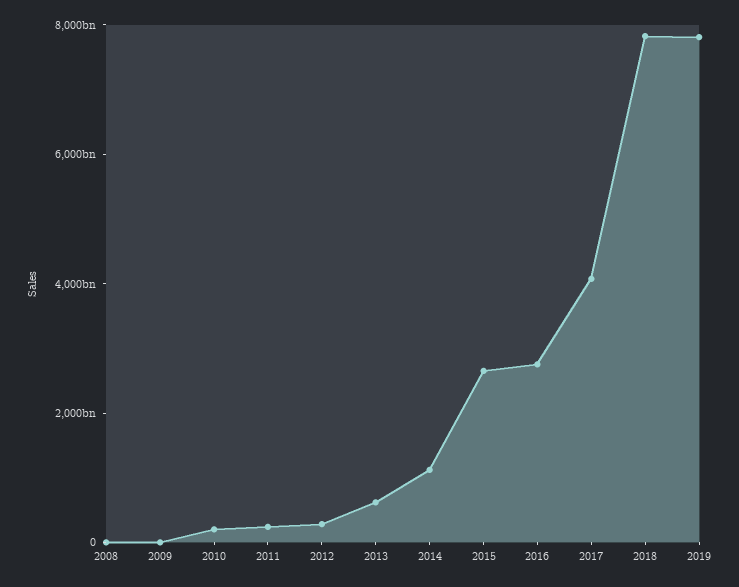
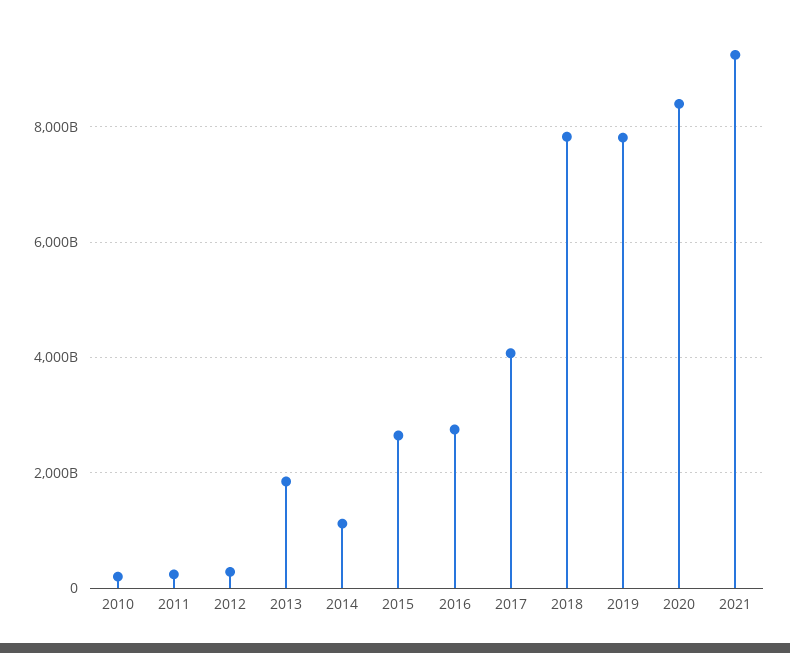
2008: 0 -> none
2009: 0 -> none
2013: 500000000000 -> 1800000000000
2020: none -> 8400000000000
2021: none -> 9200000000000

